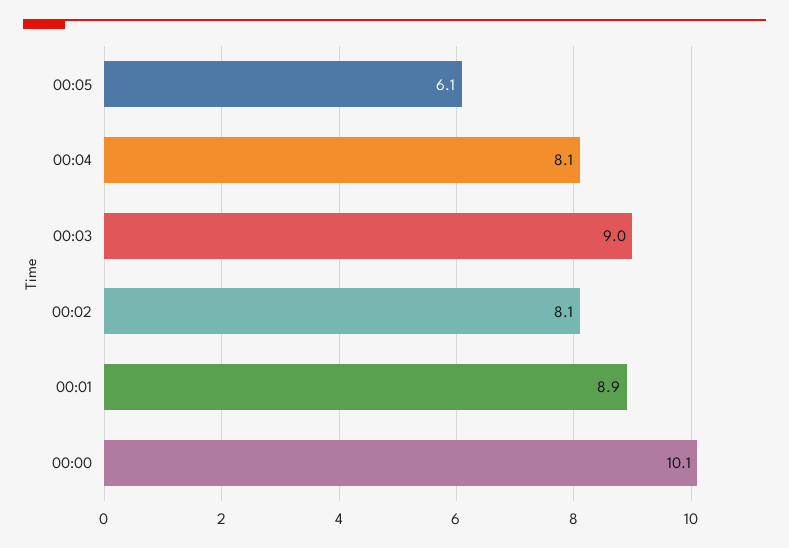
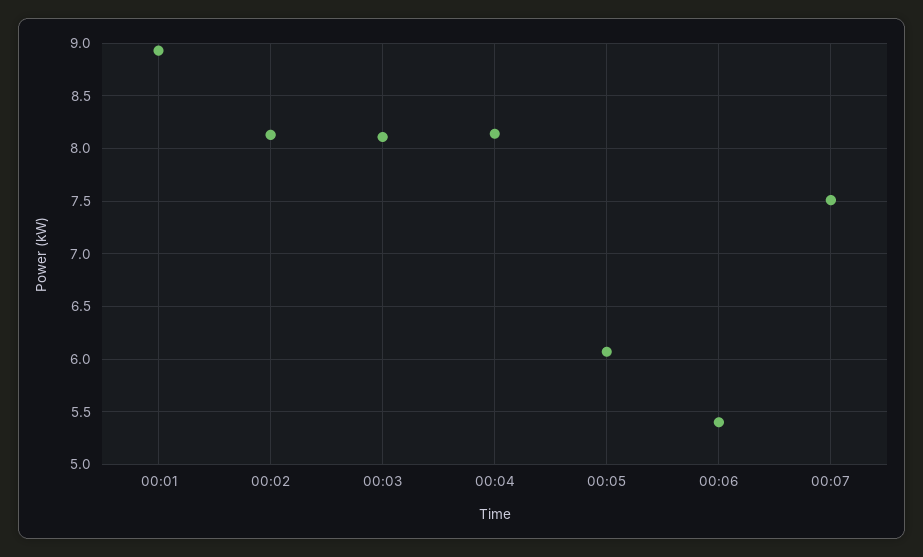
00:03: 9 -> 8.1
00:00: 10.1 -> none
00:06: none -> 5.4
00:07: none -> 7.5

